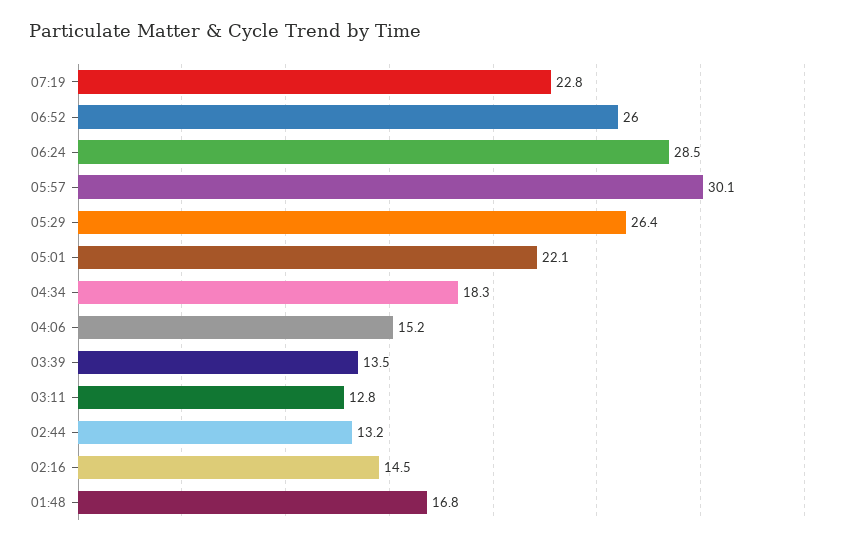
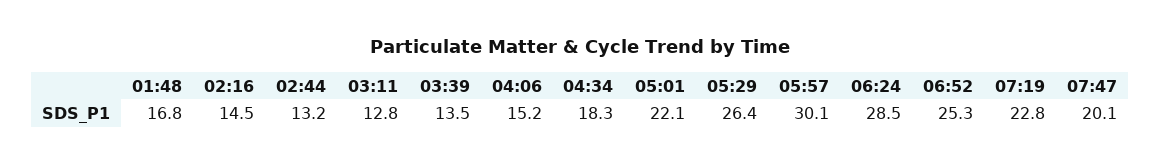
06:52: 26 -> 25.3
07:47: none -> 20.1

